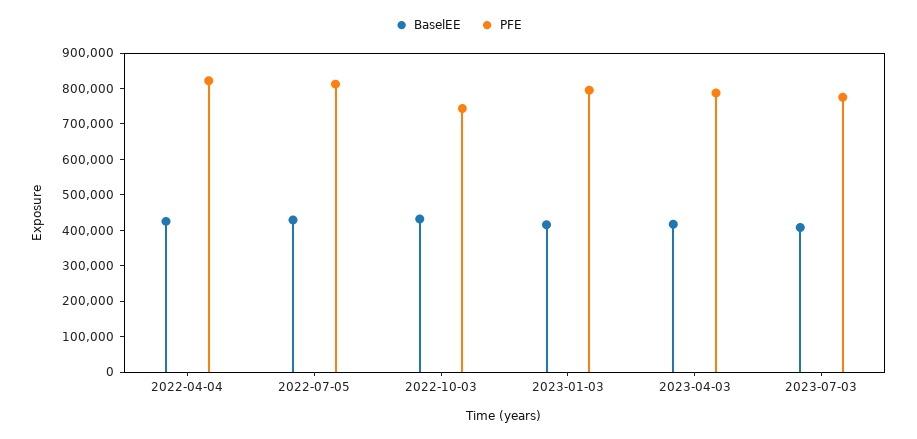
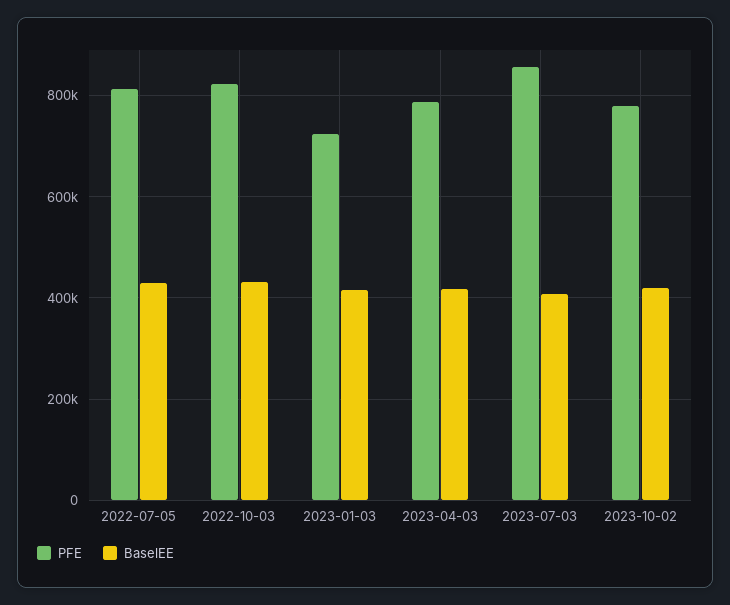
BaselEE, 2022-04-04: 425000 -> none
PFE, 2022-04-04: 825000 -> none
PFE, 2022-10-03: 750000 -> 820000
PFE, 2023-01-03: 800000 -> 720000
PFE, 2023-07-03: 775000 -> 860000
PFE, 2023-10-02: none -> 780000
BaselEE, 2023-10-02: none -> 420000

